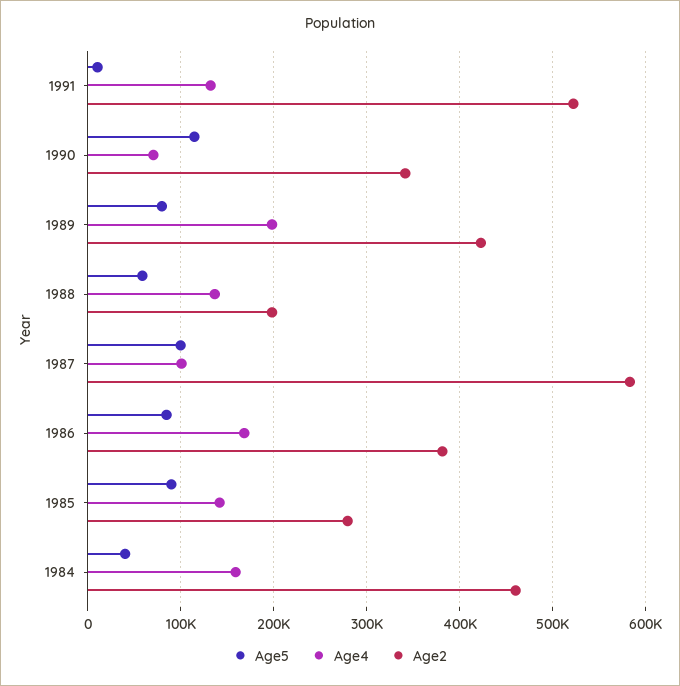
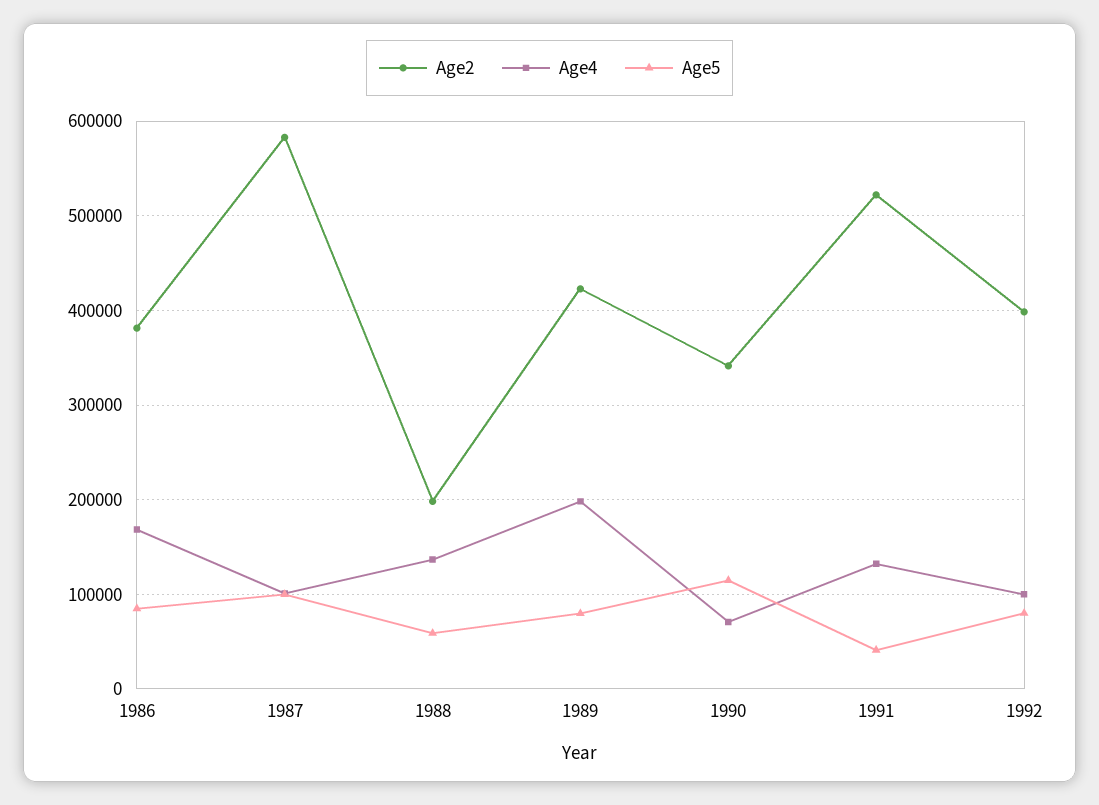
Age5, 1991: 10000 -> 40000
Age5, 1985: 90000 -> none
Age4, 1985: 140000 -> none
Age2, 1985: 280000 -> none
Age5, 1984: 40000 -> none
Age4, 1984: 160000 -> none
Age2, 1984: 460000 -> none
Age2, 1992: none -> 400000
Age4, 1992: none -> 100000
Age5, 1992: none -> 80000

